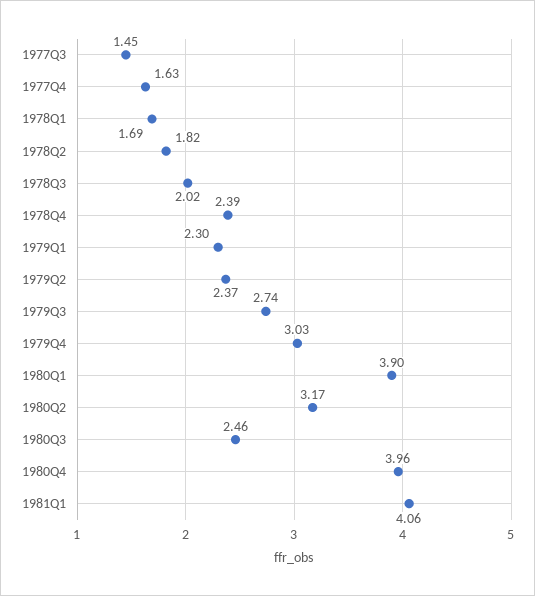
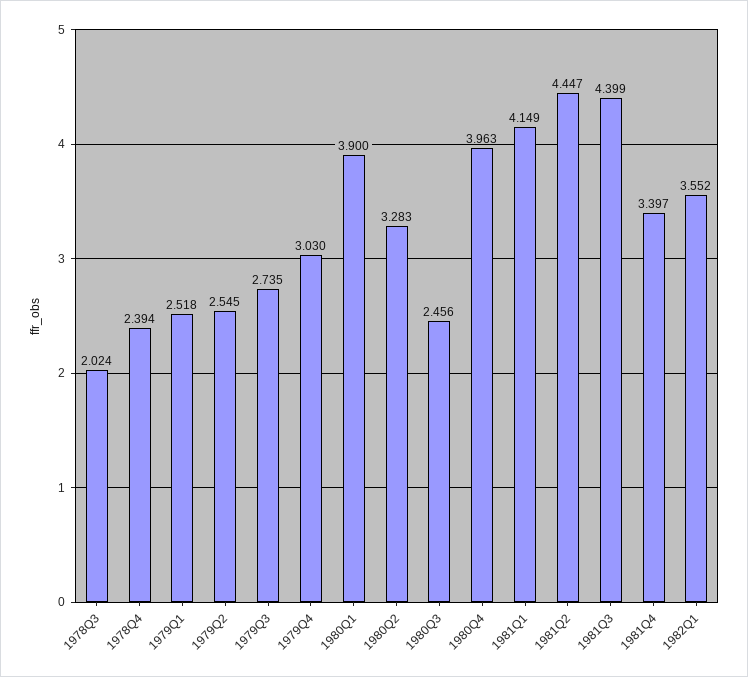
1977Q3: 1.45 -> none
1977Q4: 1.63 -> none
1978Q1: 1.69 -> none
1978Q2: 1.82 -> none
1979Q1: 2.3 -> 2.518
1979Q2: 2.37 -> 2.545
1980Q2: 3.17 -> 3.283
1981Q1: 4.06 -> 4.149
1981Q2: none -> 4.447
1981Q3: none -> 4.399
1981Q4: none -> 3.397
1982Q1: none -> 3.552

